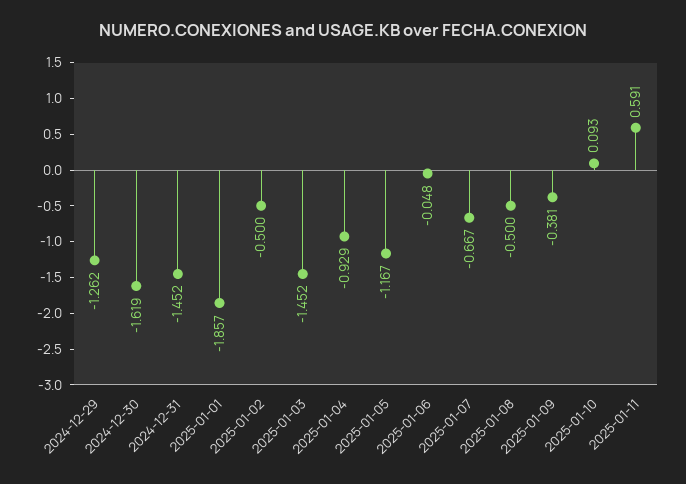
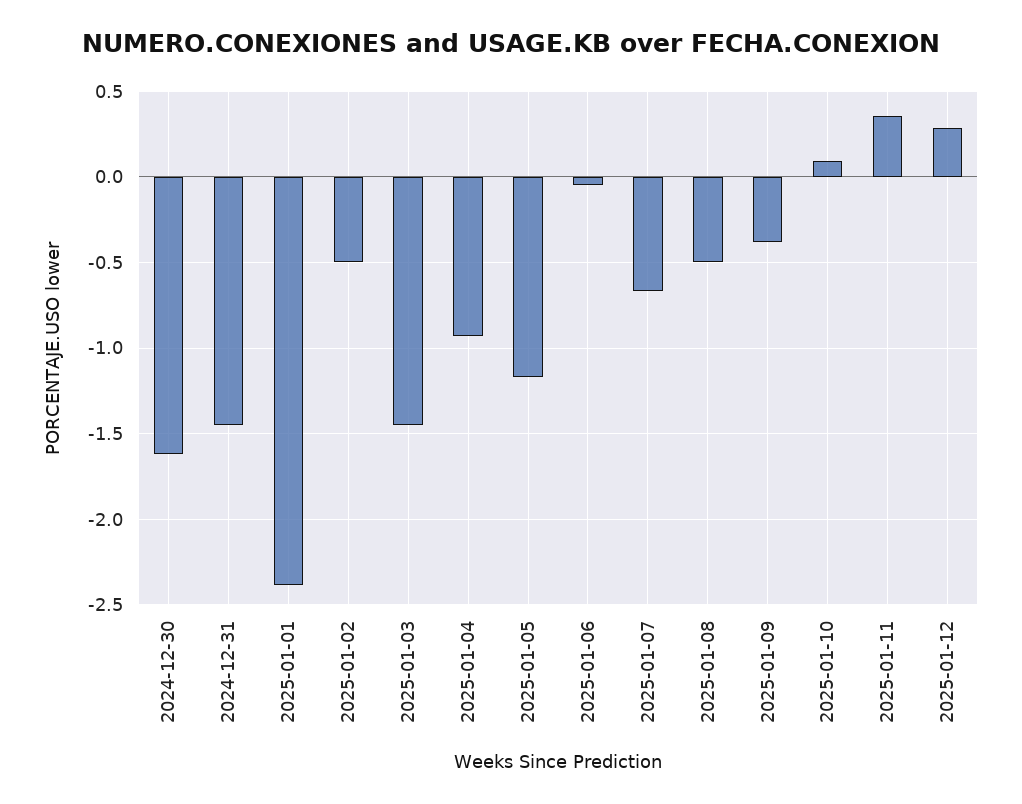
2024-12-29: -1.262 -> none
2025-01-01: -1.857 -> -2.4
2025-01-11: 0.591 -> 0.35
2025-01-12: none -> 0.3

